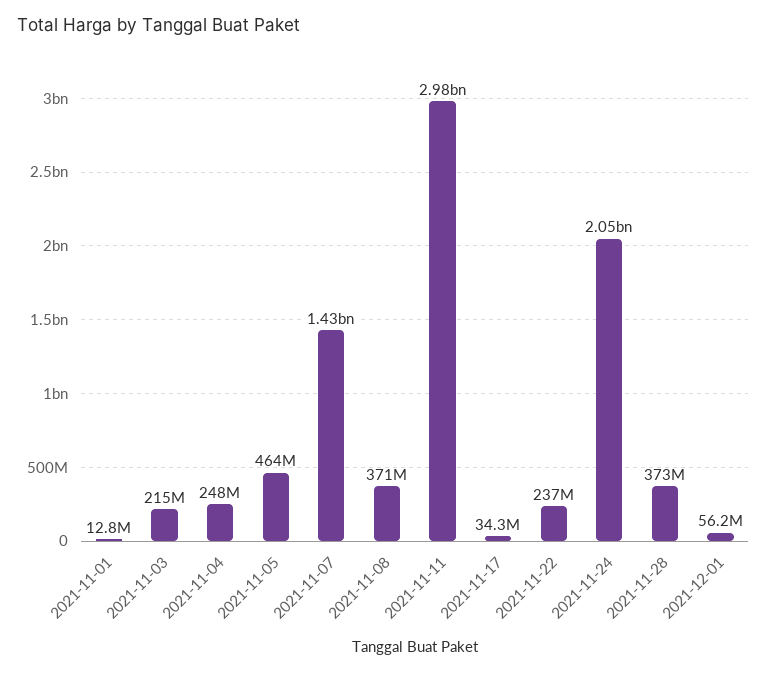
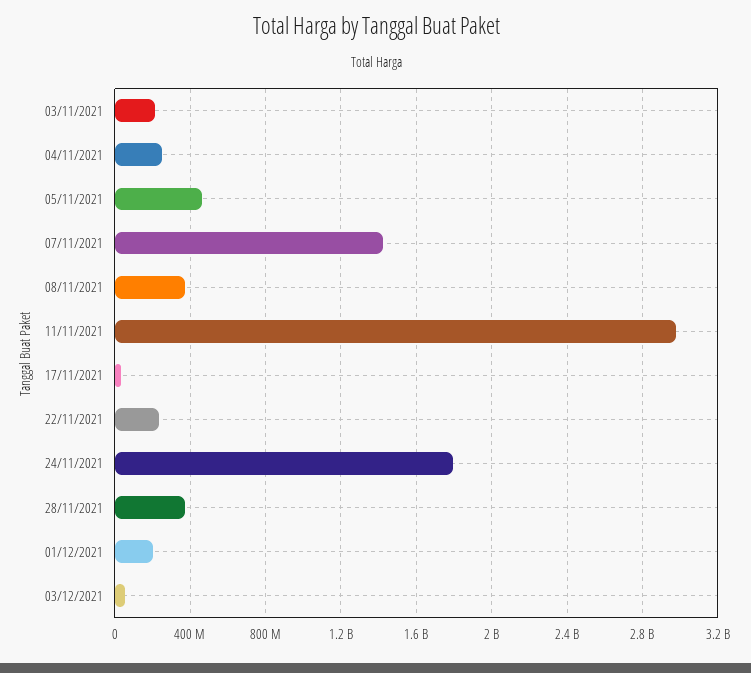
2021-11-01: 12800000 -> none
2021-11-24: 2050000000 -> 1800000000
2021-12-01: 56200000 -> 200000000
03/12/2021: none -> 50000000

